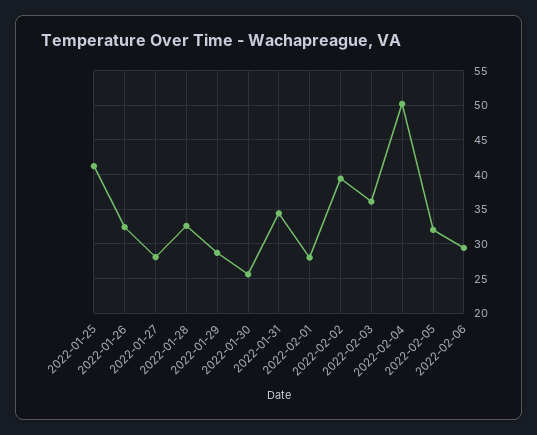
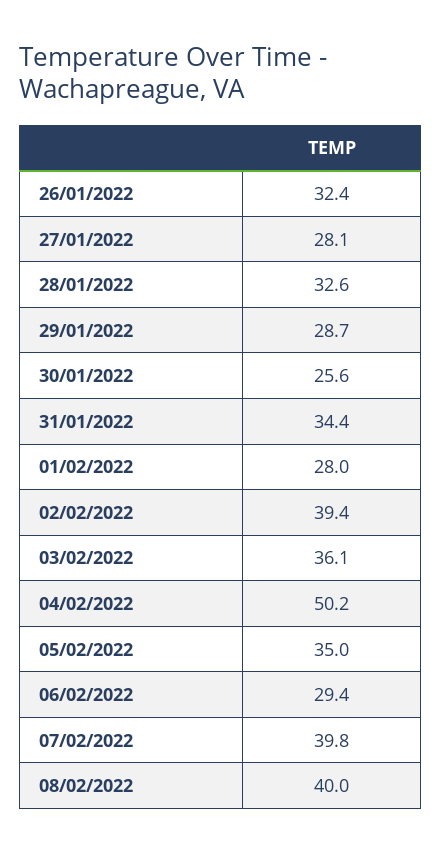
2022-01-25: 41 -> none
2022-02-05: 32 -> 35
07/02/2022: none -> 39.8
08/02/2022: none -> 40

